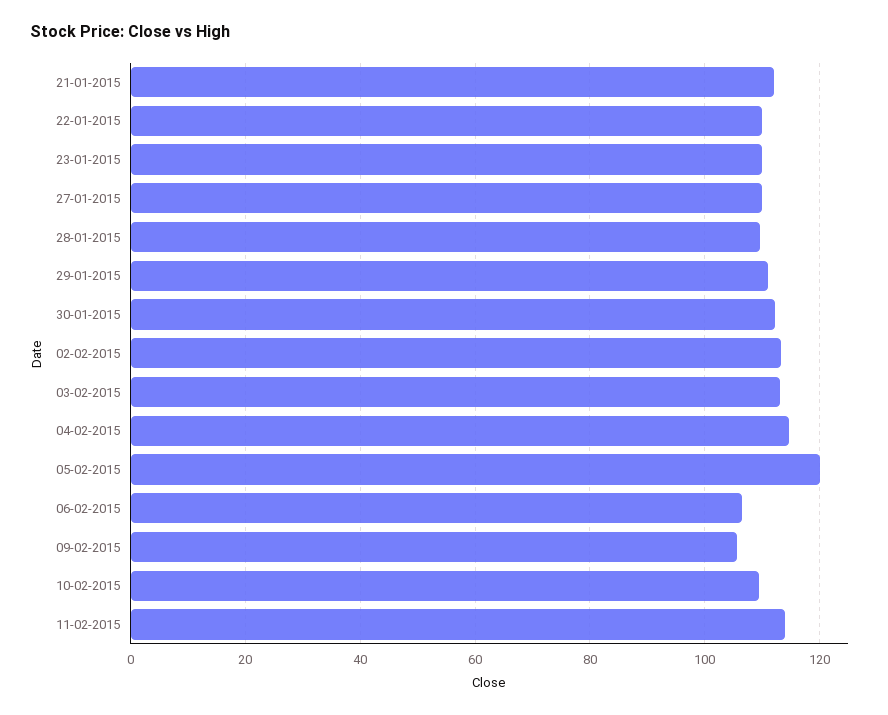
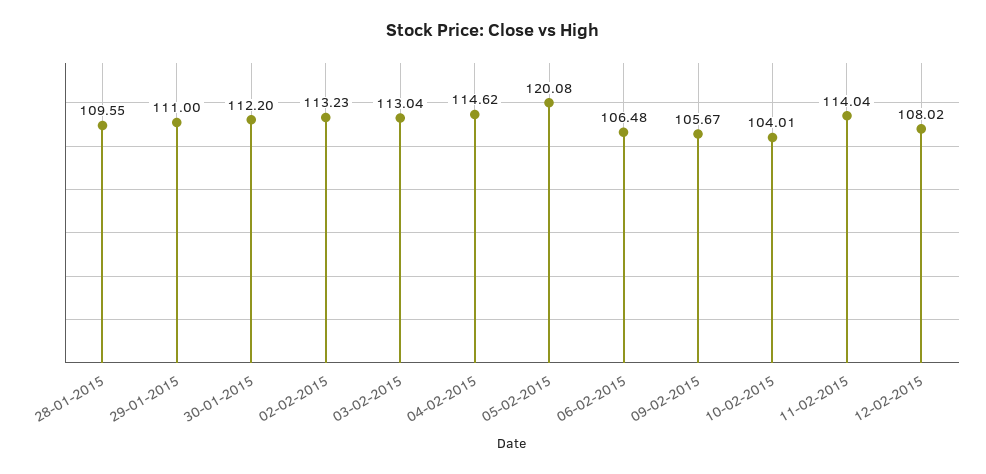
21-01-2015: 112 -> none
22-01-2015: 110 -> none
23-01-2015: 110 -> none
27-01-2015: 110 -> none
10-02-2015: 110 -> 104.01
12-02-2015: none -> 108.02

